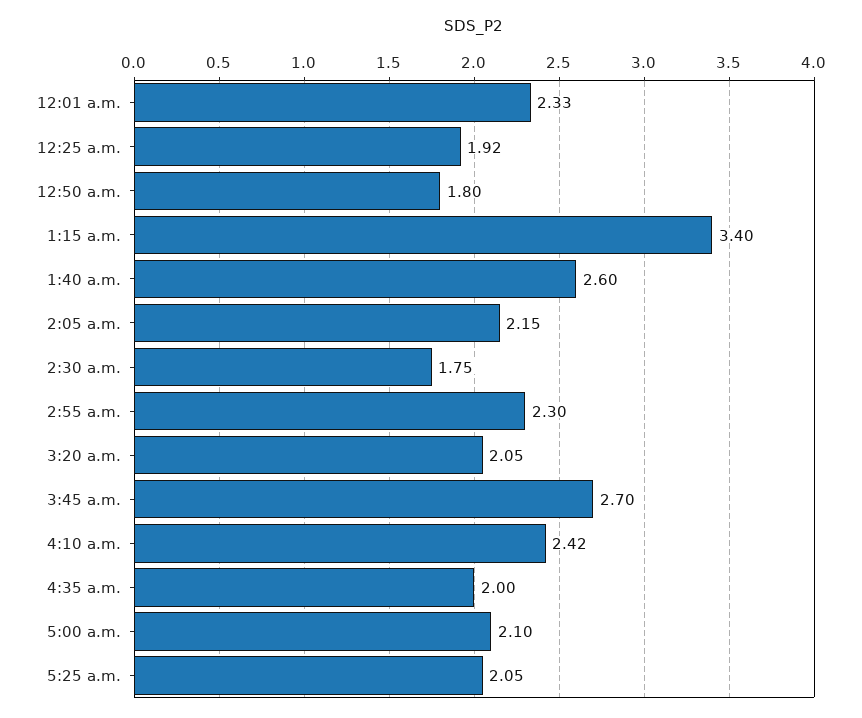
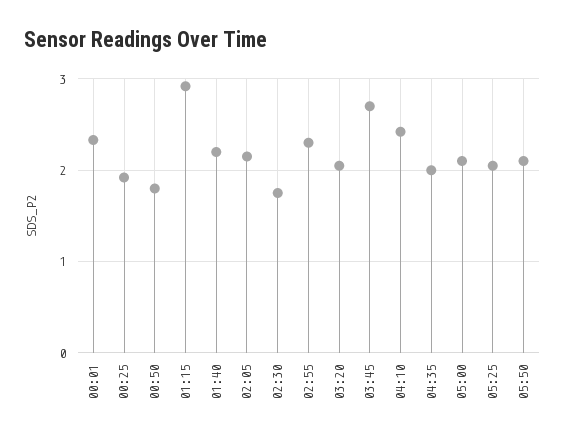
1:15 a.m.: 3.4 -> 2.9
1:40 a.m.: 2.6 -> 2.2
05:50: none -> 2.1

